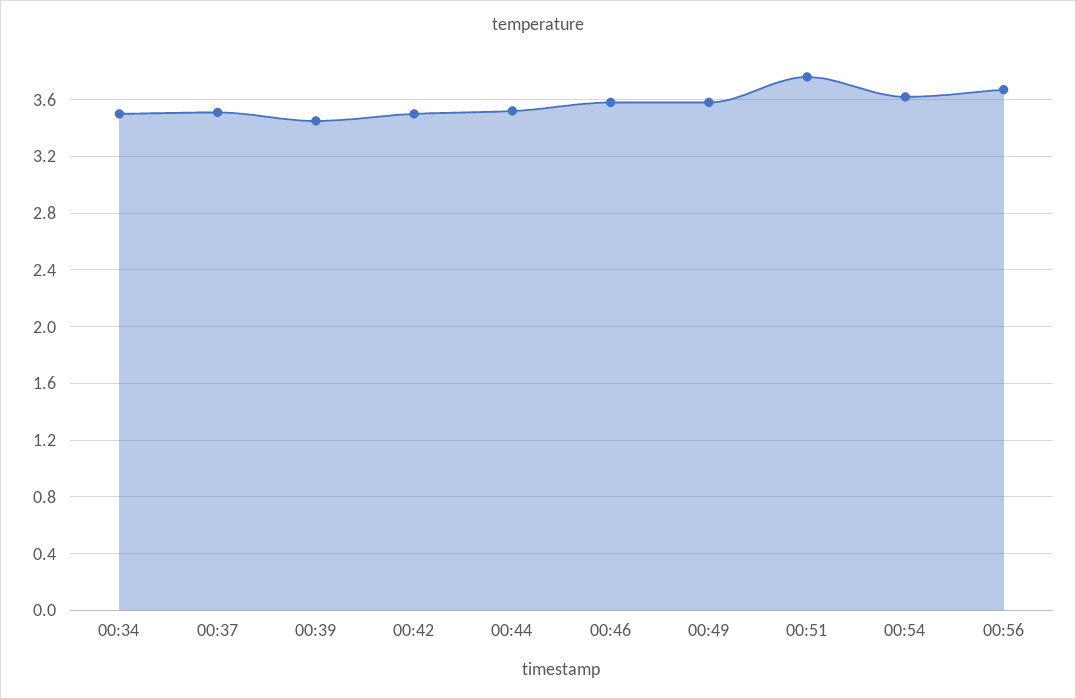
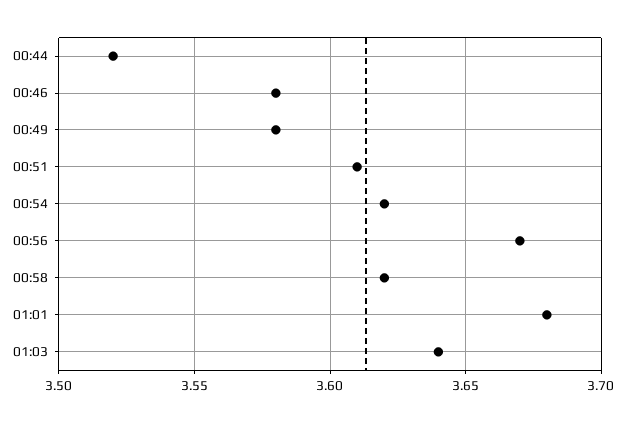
00:34: 3.5 -> none
00:37: 3.5 -> none
00:39: 3.45 -> none
00:42: 3.5 -> none
00:51: 3.75 -> 3.61
00:58: none -> 3.62
01:01: none -> 3.68
01:03: none -> 3.64

